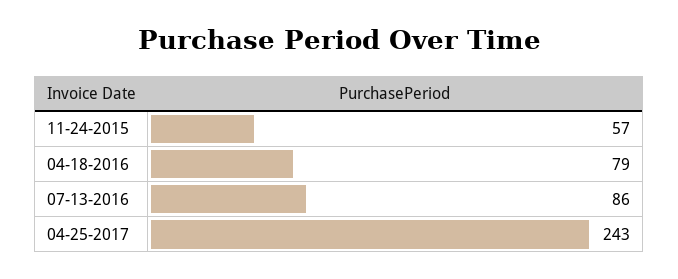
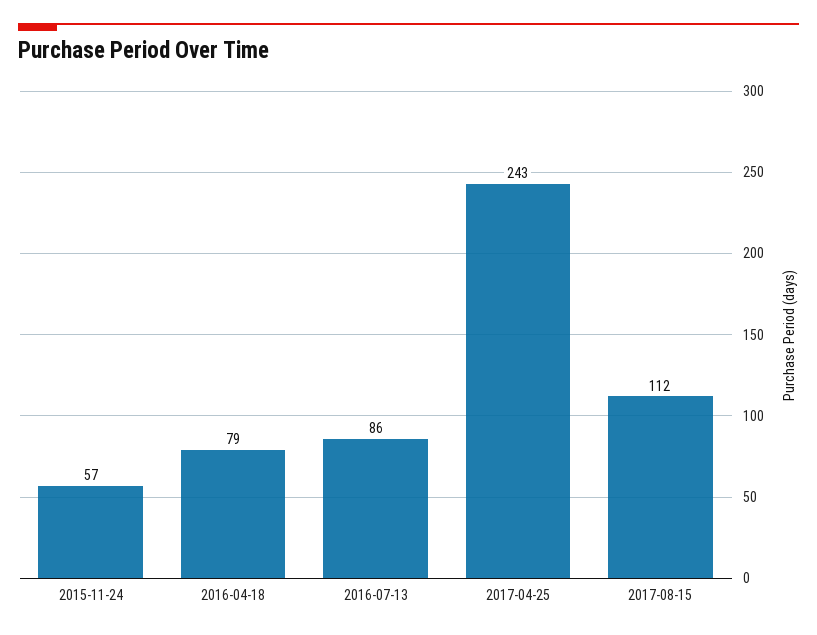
2017-08-15: none -> 112

